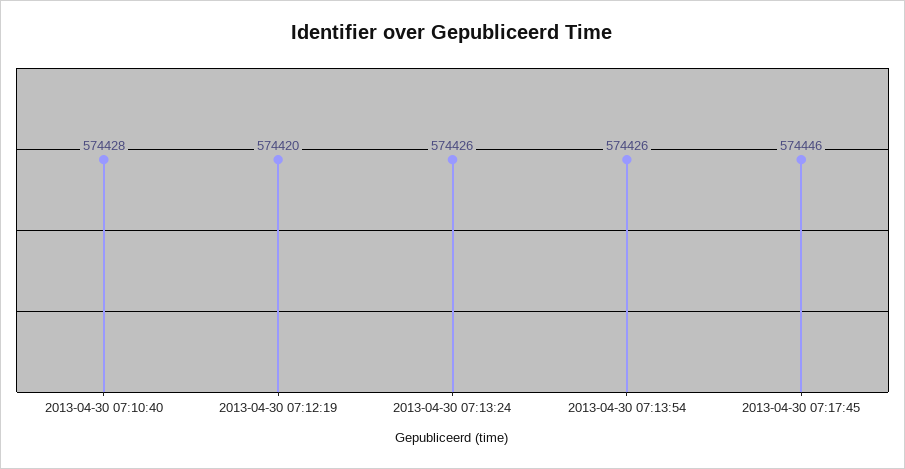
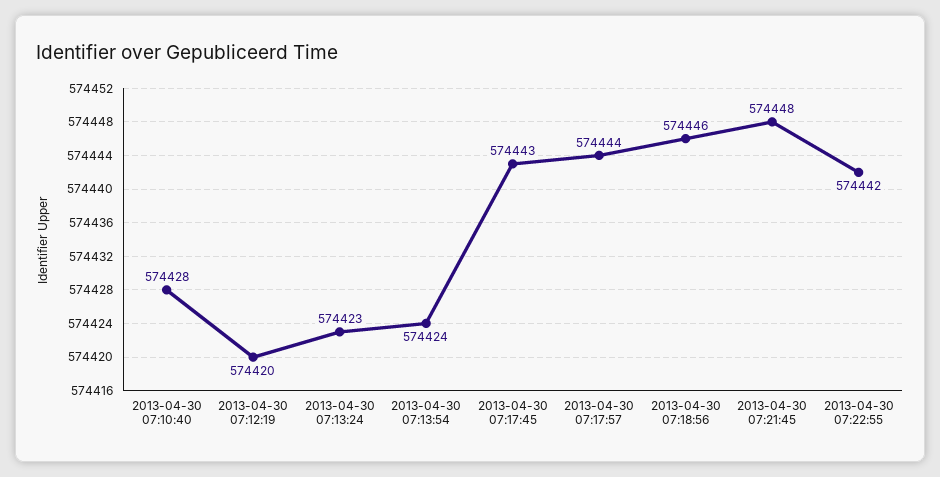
2013-04-30 07:13:24: 574426 -> 574423
2013-04-30 07:13:54: 574426 -> 574424
2013-04-30 07:17:45: 574446 -> 574443
2013-04-30 07:17:57: none -> 574444
2013-04-30 07:18:56: none -> 574446
2013-04-30 07:21:45: none -> 574448
2013-04-30 07:22:55: none -> 574442

